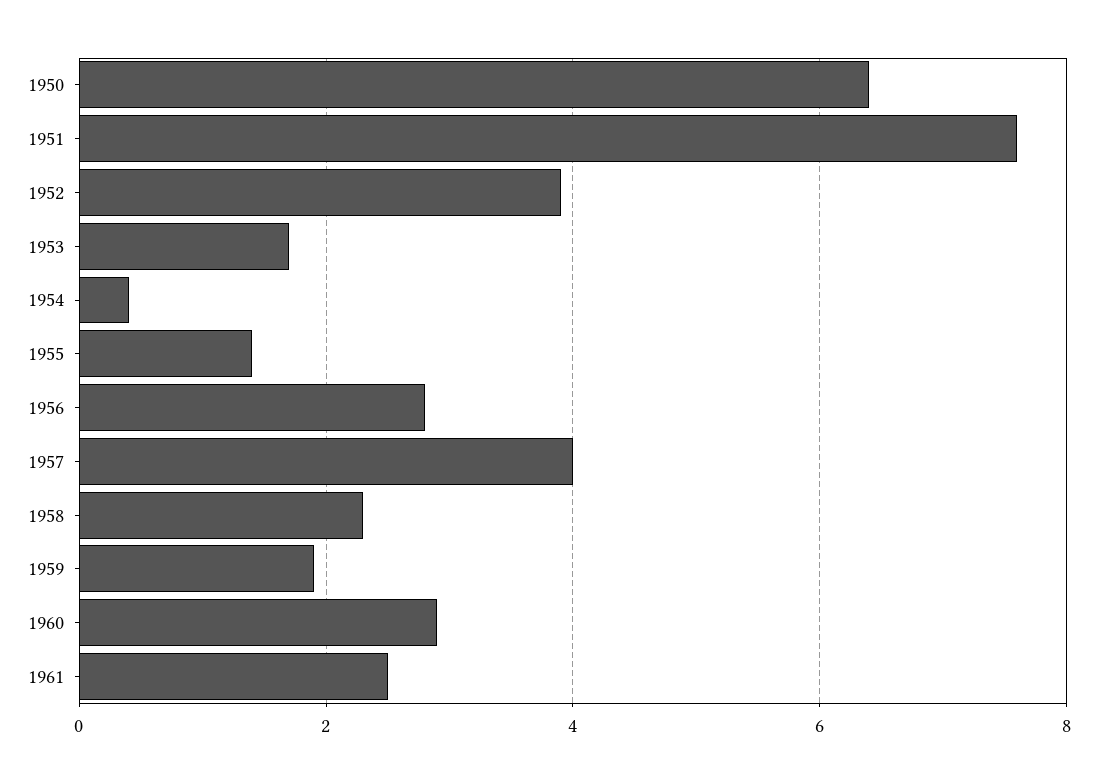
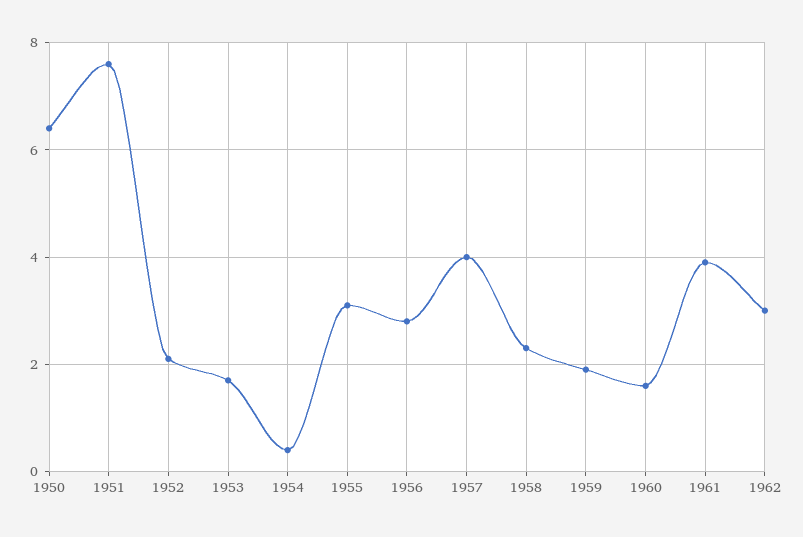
1952: 4 -> 2
1955: 1.5 -> 3
1960: 3 -> 1.5
1961: 2.5 -> 4
1962: none -> 3

